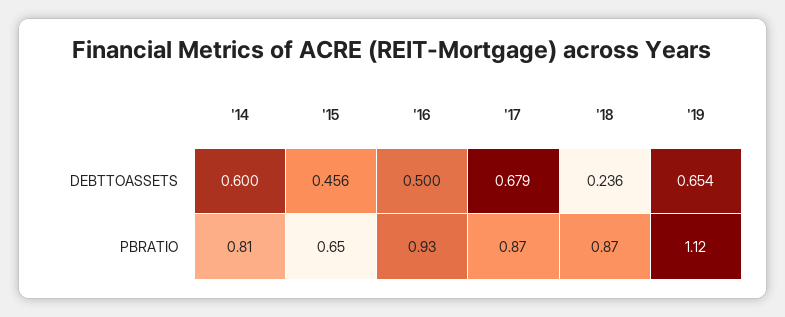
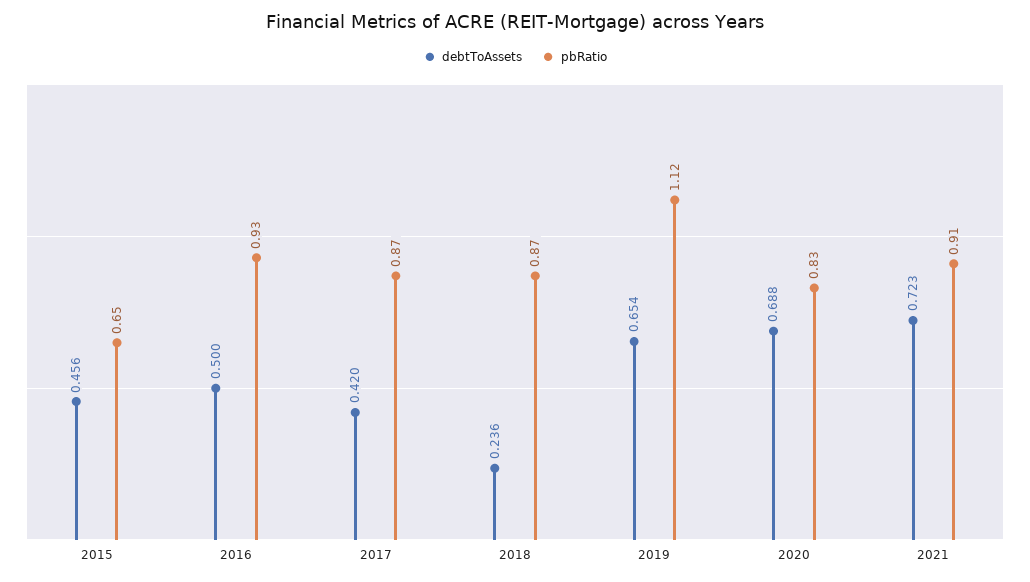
DEBTTOASSETS, '14: 0.6 -> none
DEBTTOASSETS, '17: 0.679 -> 0.42
PBRATIO, '14: 0.81 -> none
DEBTTOASSETS, 2020: none -> 0.688
PBRATIO, 2020: none -> 0.83
DEBTTOASSETS, 2021: none -> 0.723
PBRATIO, 2021: none -> 0.91

